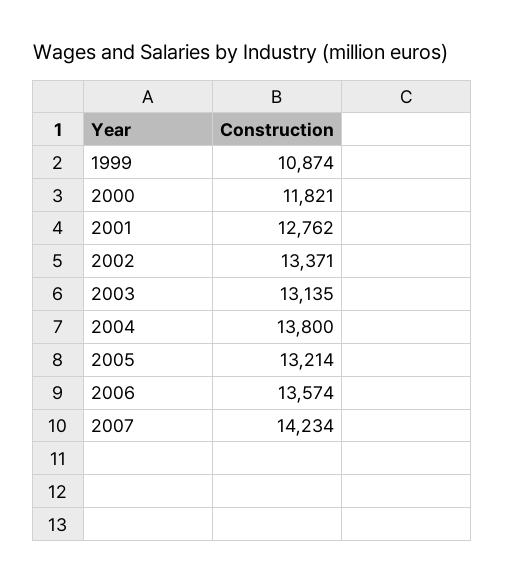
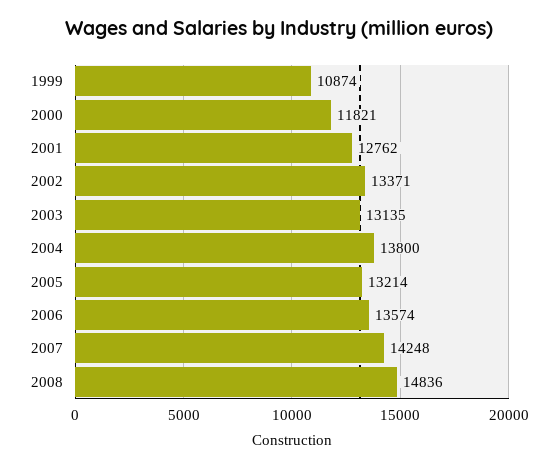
2007: 14234 -> 14248
2008: none -> 14836

